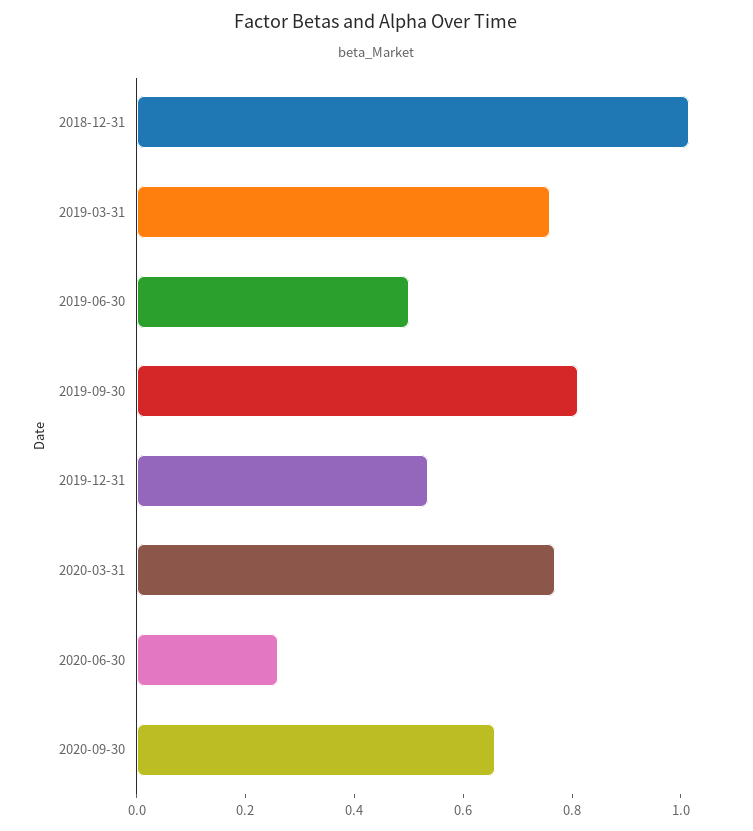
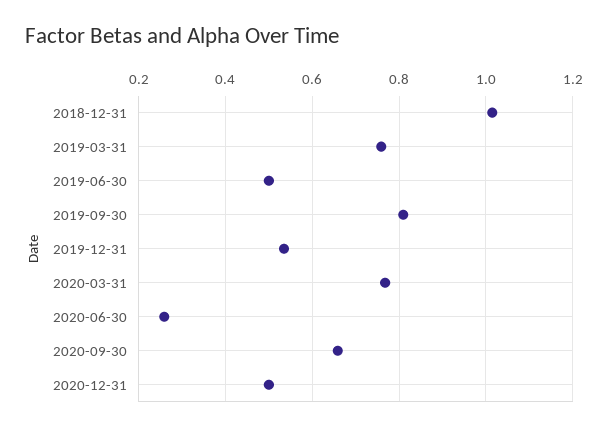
2020-12-31: none -> 0.5

